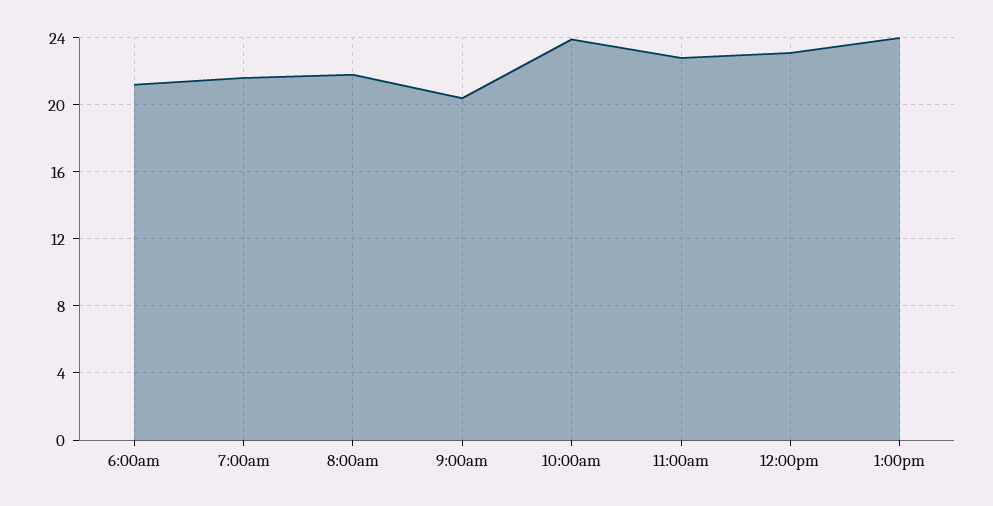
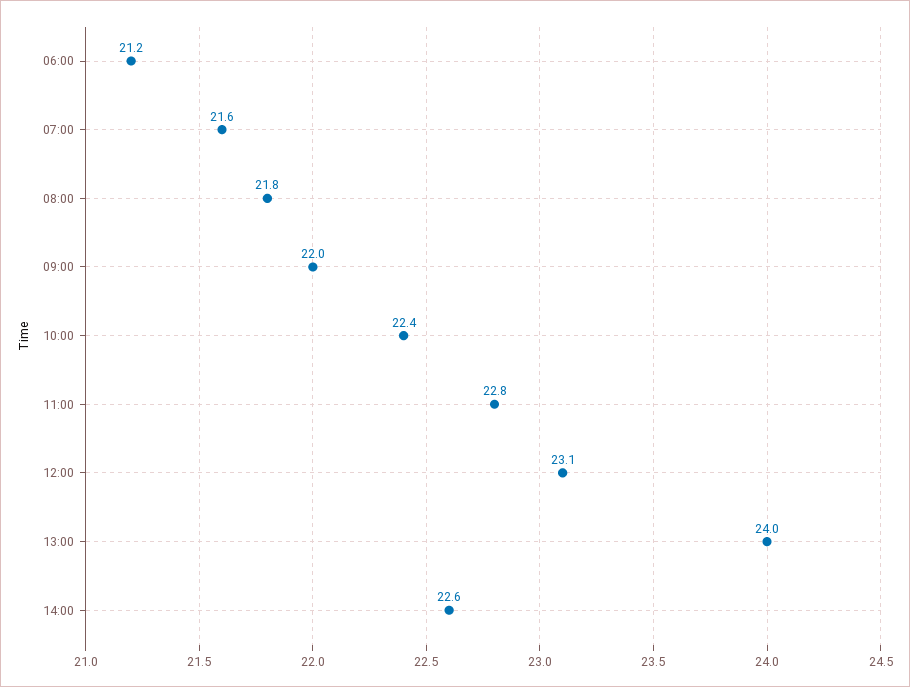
9:00am: 20.5 -> 22
10:00am: 24 -> 22.4
14:00: none -> 22.6

